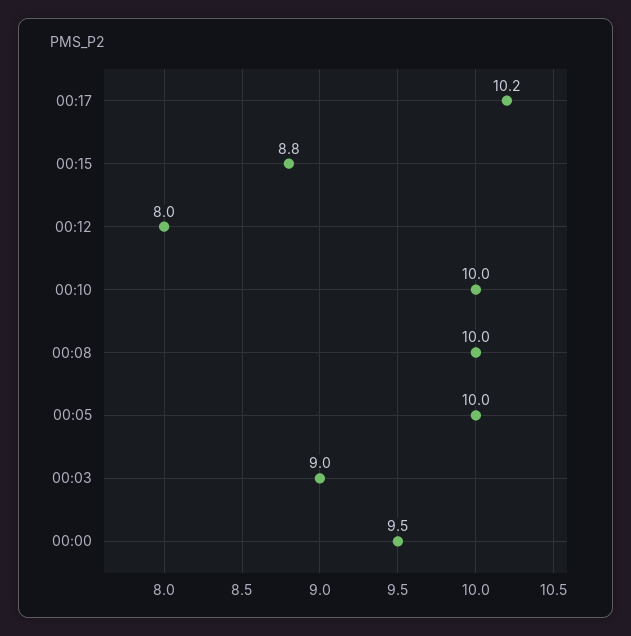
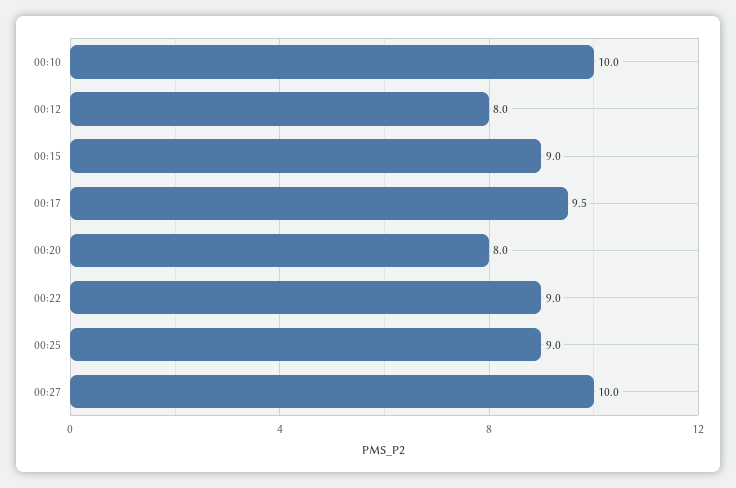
00:17: 10.2 -> 9.5
00:15: 8.8 -> 9
00:08: 10 -> none
00:05: 10 -> none
00:03: 9 -> none
00:00: 9.5 -> none
00:20: none -> 8
00:22: none -> 9
00:25: none -> 9
00:27: none -> 10

